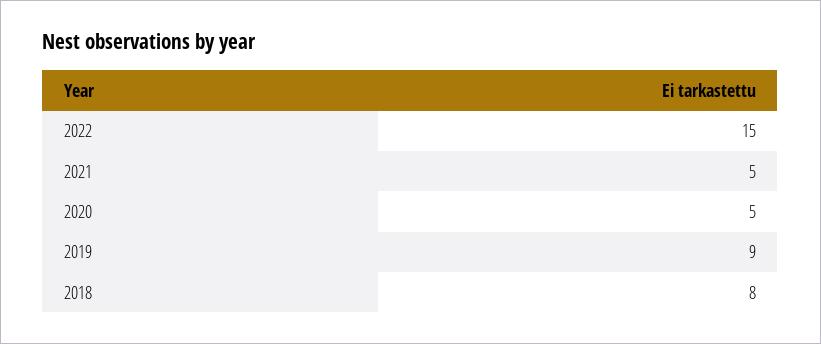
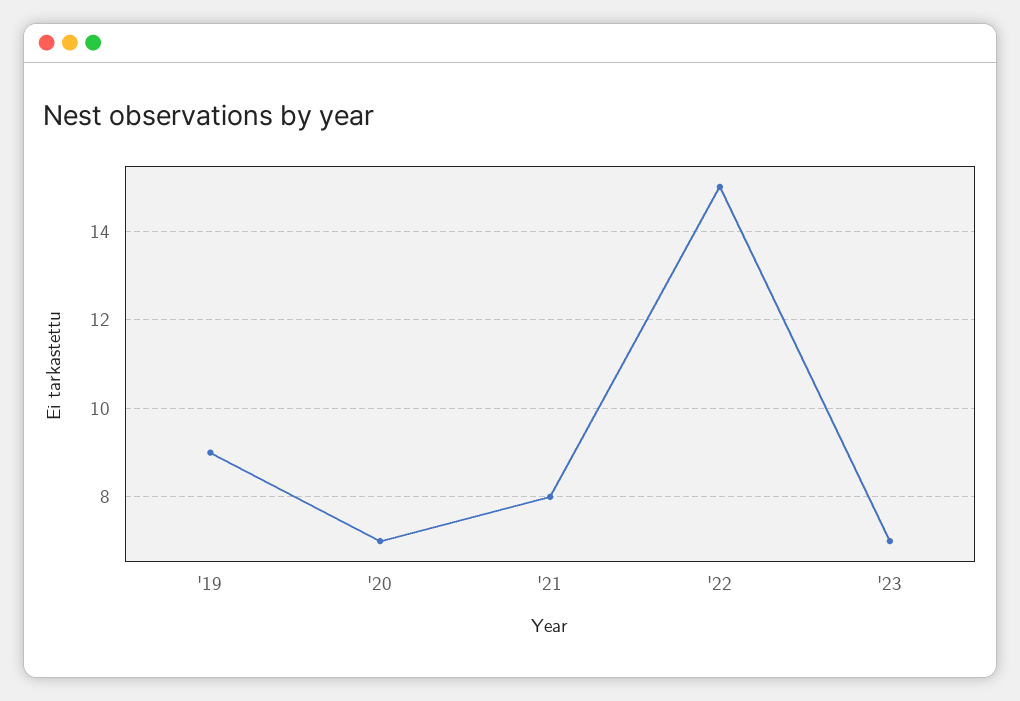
2021: 5 -> 8
2020: 5 -> 7
2018: 8 -> none
'23: none -> 7

